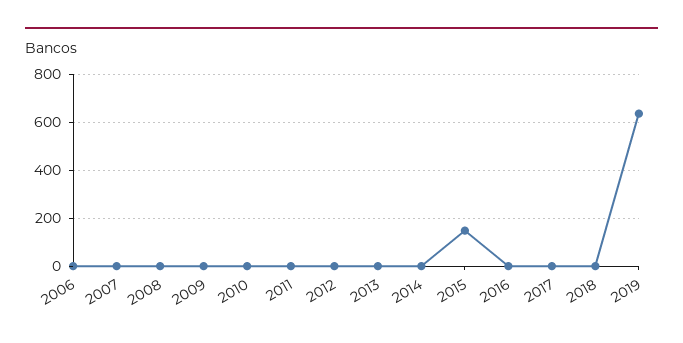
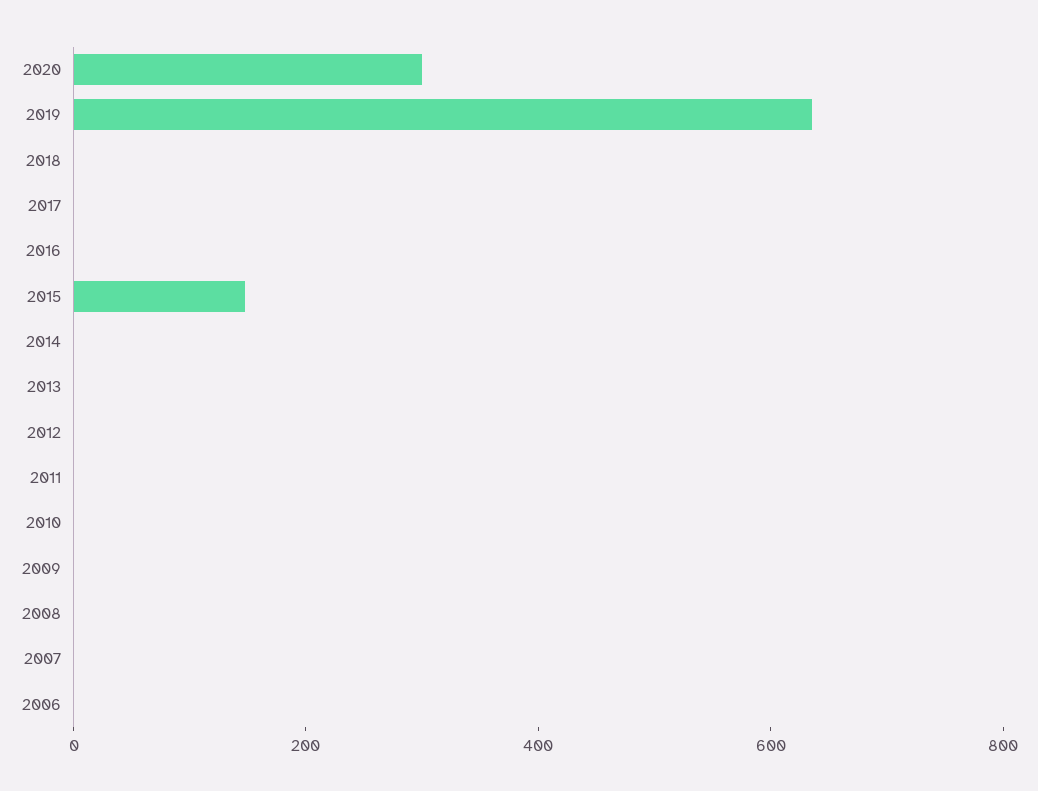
2020: none -> 300

